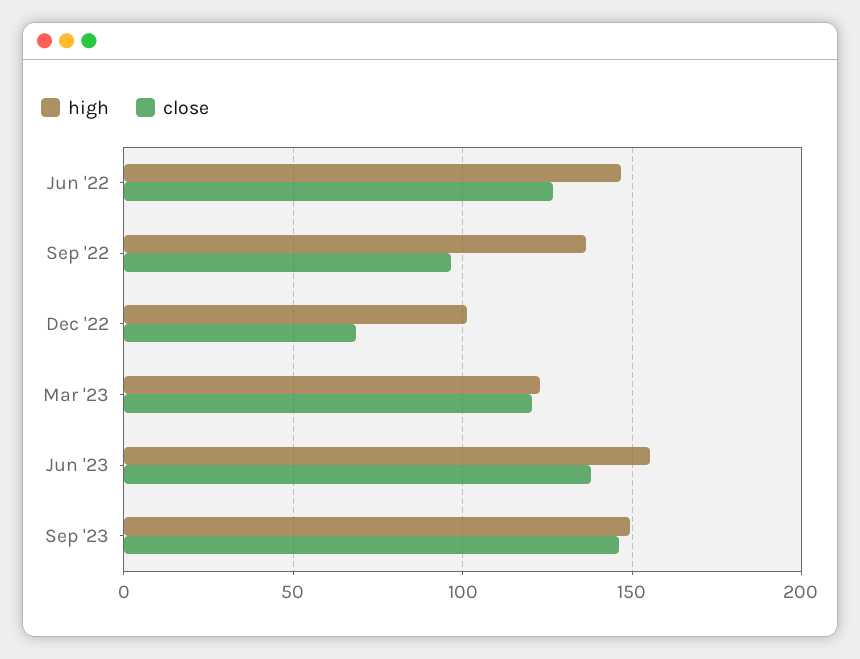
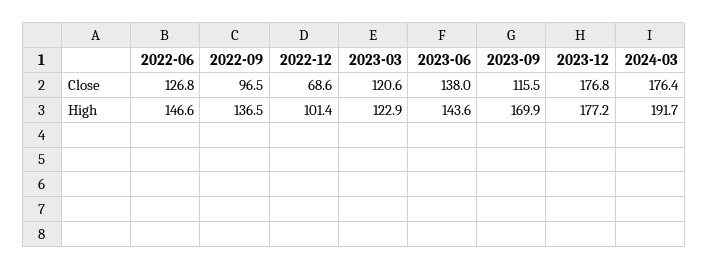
high, Jun '23: 155 -> 143.6
high, Sep '23: 150 -> 169.9
close, Sep '23: 145 -> 115.5
close, 2023-12: none -> 176.8
close, 2024-03: none -> 176.4
high, 2023-12: none -> 177.2
high, 2024-03: none -> 191.7

